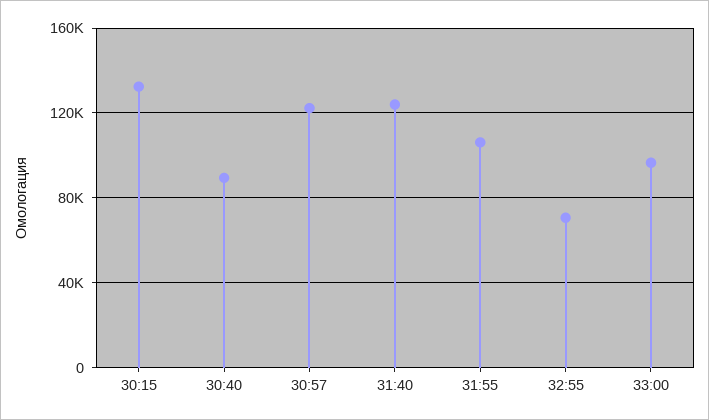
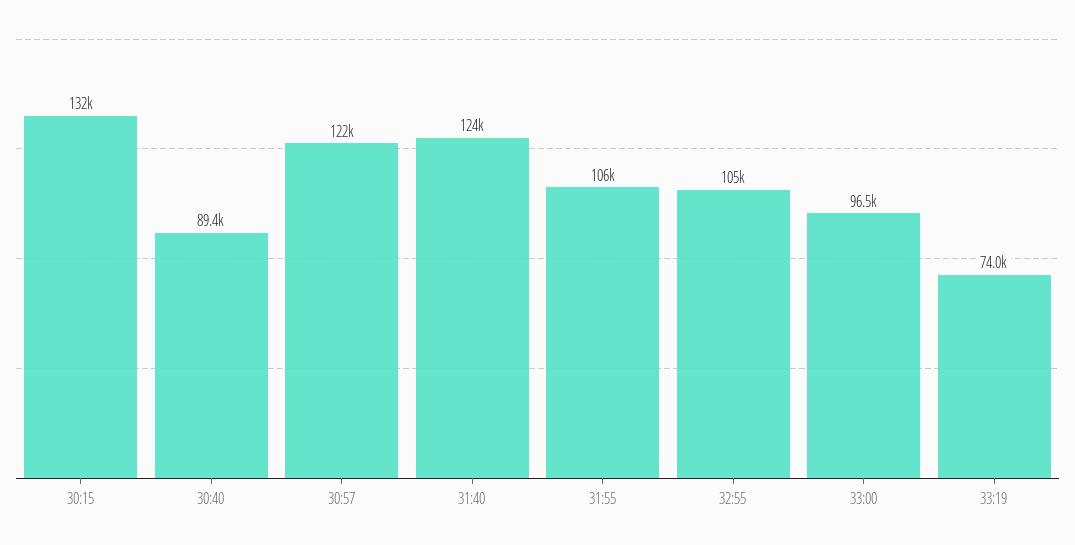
32:55: 70000 -> 105000
33:19: none -> 74000

